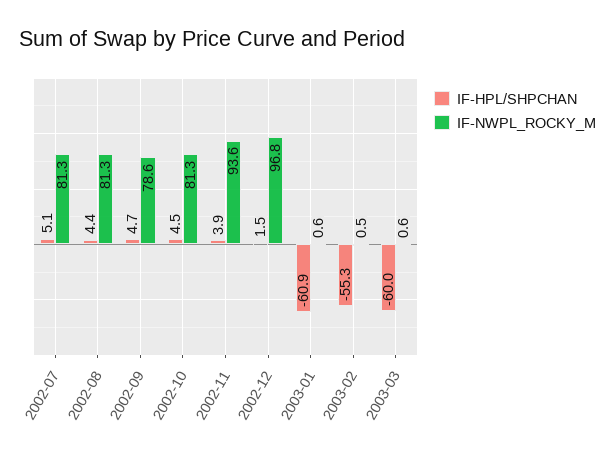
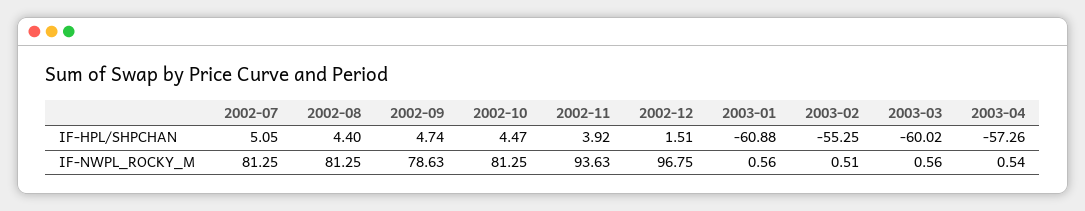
IF-HPL/SHPCHAN, 2003-04: none -> -57.26
IF-NWPL_ROCKY_M, 2003-04: none -> 0.54

